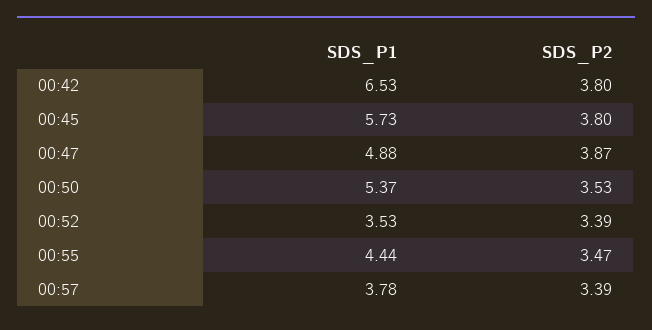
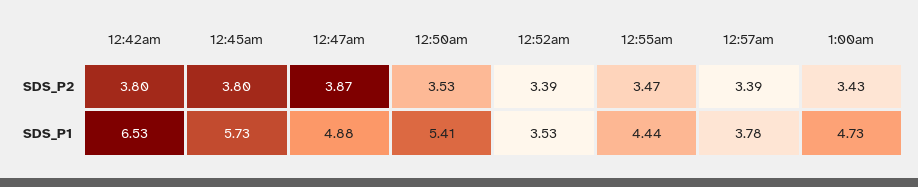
SDS_P1, 00:50: 5.37 -> 5.41
SDS_P2, 1:00am: none -> 3.43
SDS_P1, 1:00am: none -> 4.73

